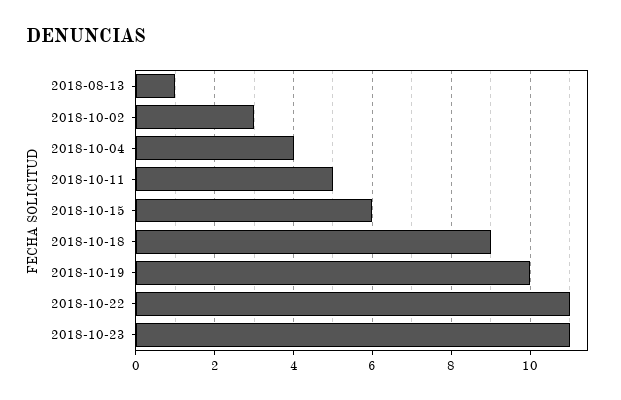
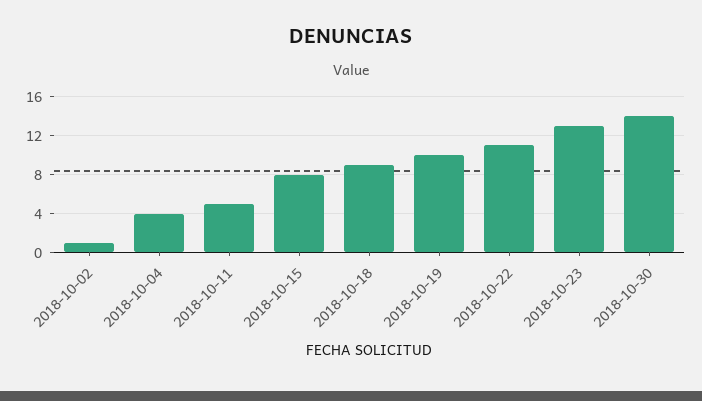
2018-08-13: 1 -> none
2018-10-02: 3 -> 1
2018-10-15: 6 -> 8
2018-10-23: 11 -> 13
2018-10-30: none -> 14

